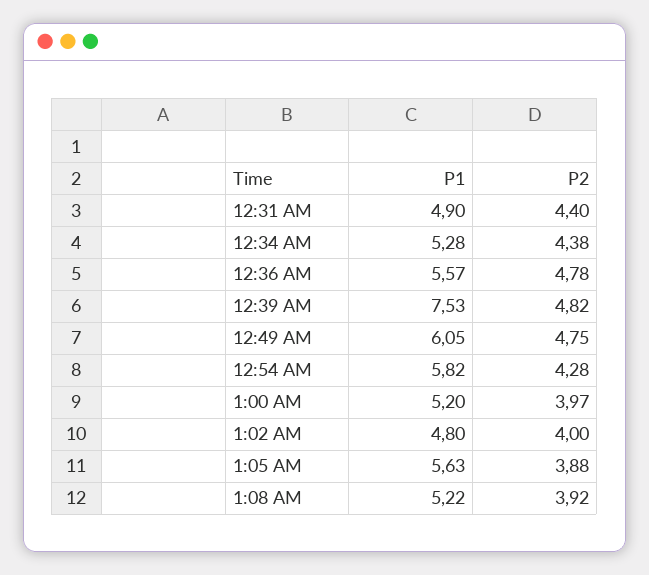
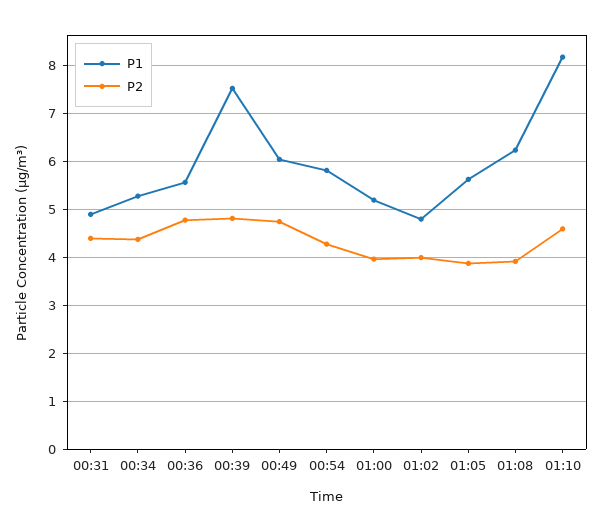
P1, 1:08 AM: 5.22 -> 6.2
P1, 01:10: none -> 8.2
P2, 01:10: none -> 4.6

